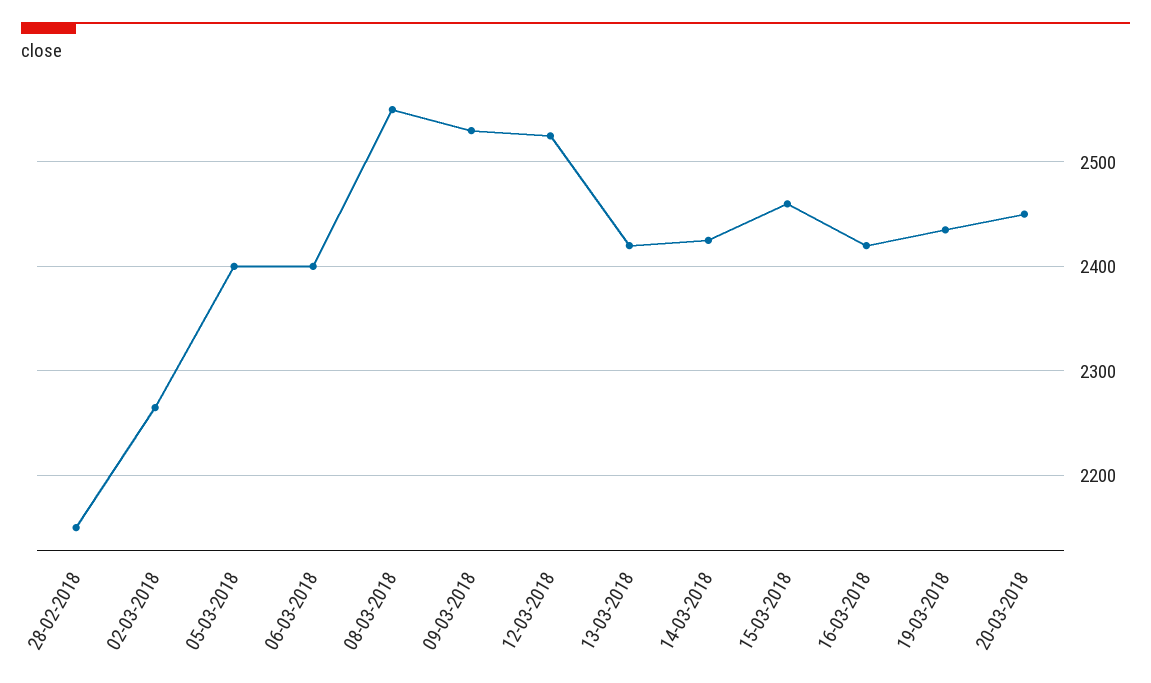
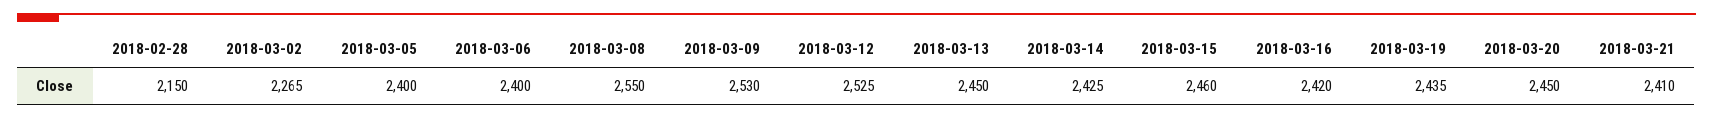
13-03-2018: 2420 -> 2450
2018-03-21: none -> 2410

